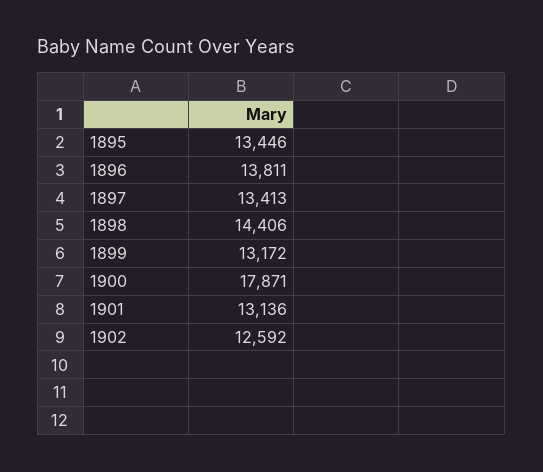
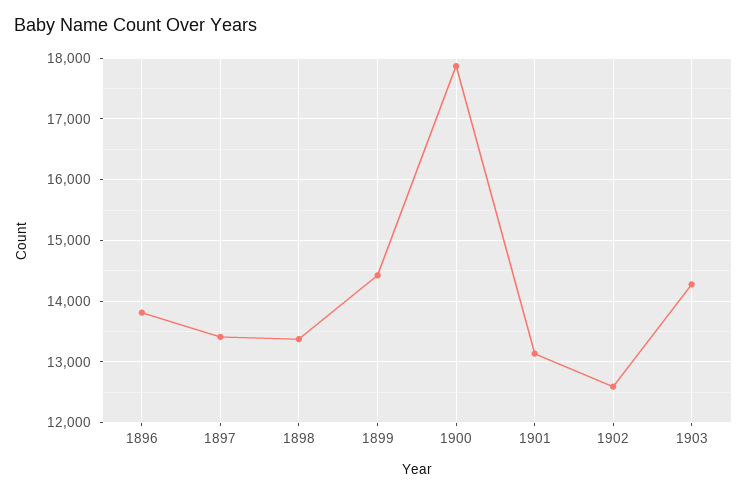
1895: 13446 -> none
1898: 14406 -> 13400
1899: 13172 -> 14400
1903: none -> 14300

